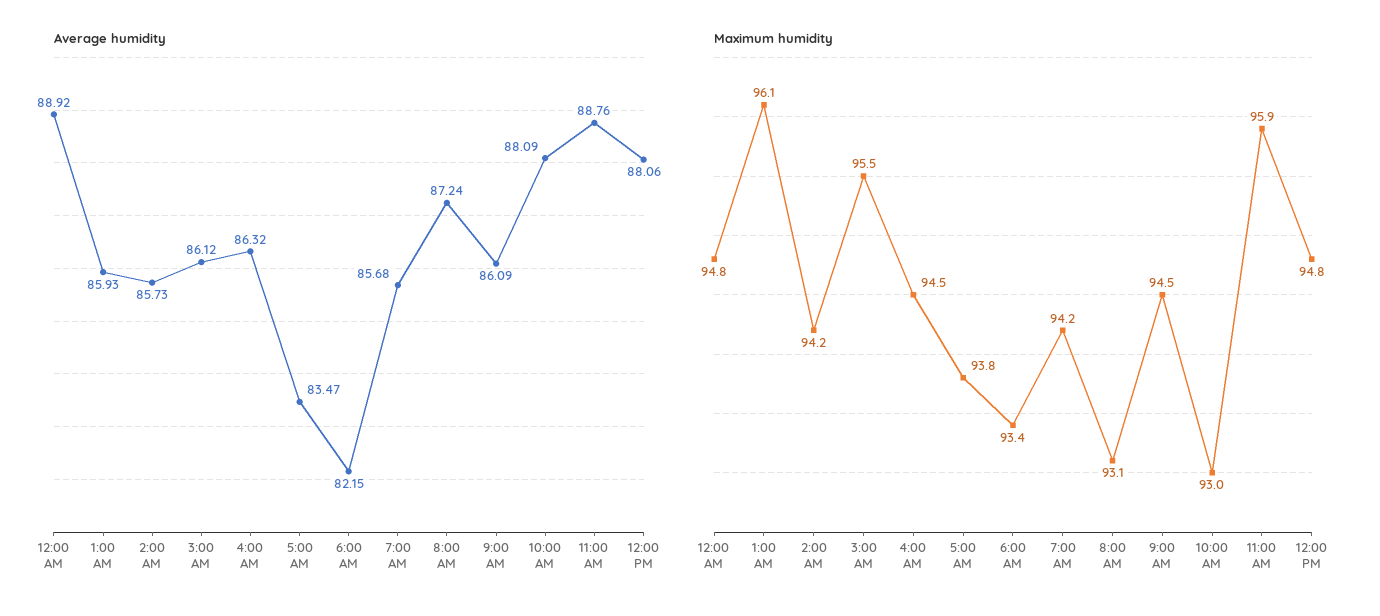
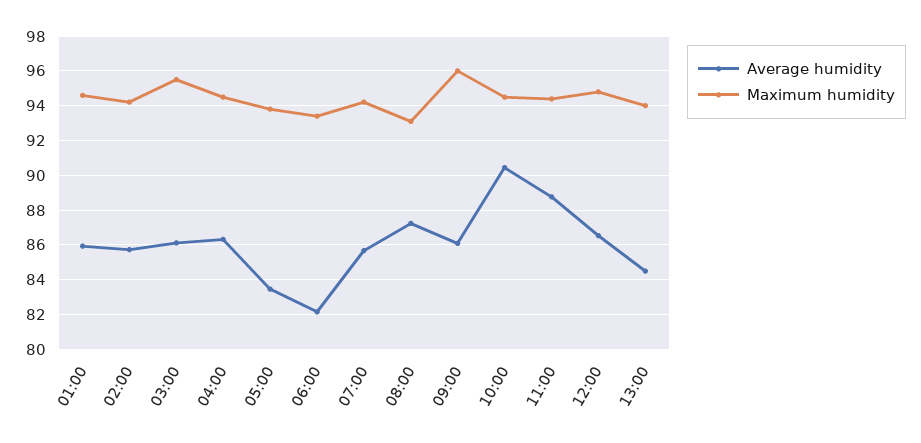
Average humidity, 12:00 AM: 88.92 -> none
Average humidity, 10:00 AM: 88.09 -> 90.5
Average humidity, 12:00 PM: 88.06 -> 86.5
Maximum humidity, 12:00 AM: 94.8 -> none
Maximum humidity, 1:00 AM: 96.1 -> 94.5
Maximum humidity, 9:00 AM: 94.5 -> 96
Maximum humidity, 10:00 AM: 93 -> 94.5
Maximum humidity, 11:00 AM: 95.9 -> 94.5
Average humidity, 13:00: none -> 84.5
Maximum humidity, 13:00: none -> 94

